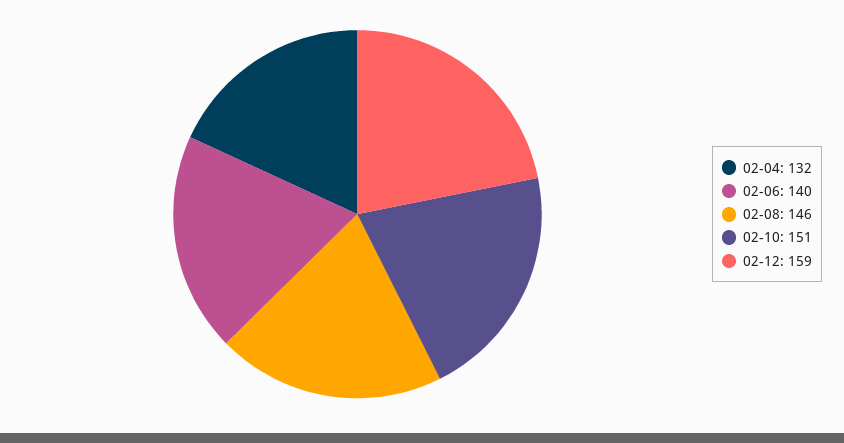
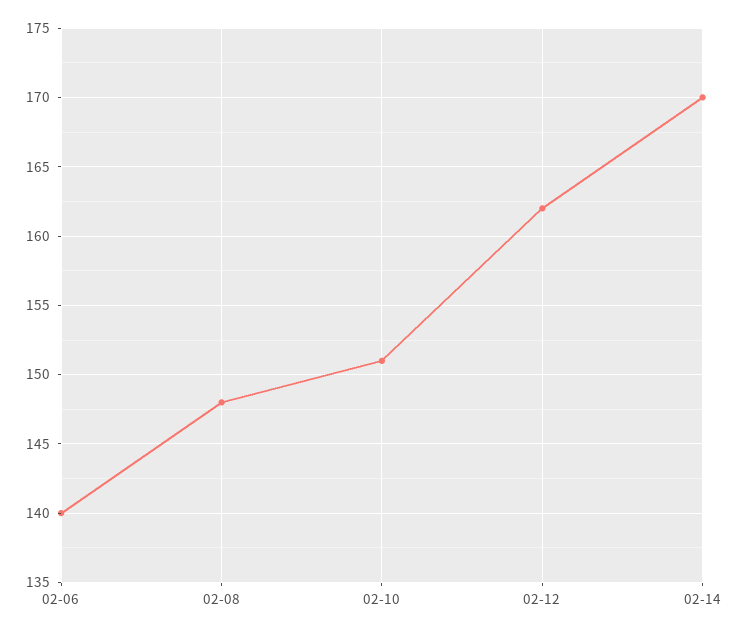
02-04: 132 -> none
02-08: 146 -> 148
02-12: 159 -> 162
02-14: none -> 170

